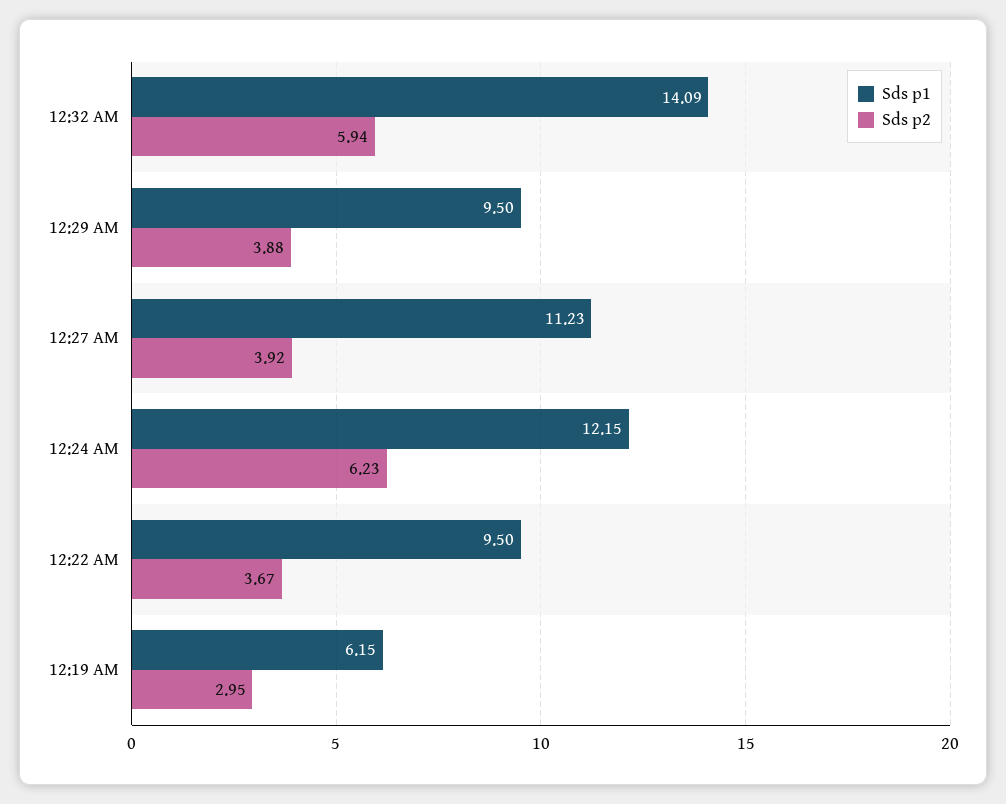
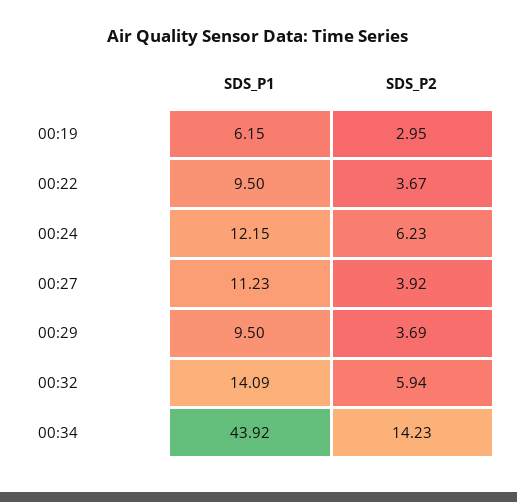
Sds p2, 12:29 AM: 3.88 -> 3.69
Sds p1, 00:34: none -> 43.92
Sds p2, 00:34: none -> 14.23

